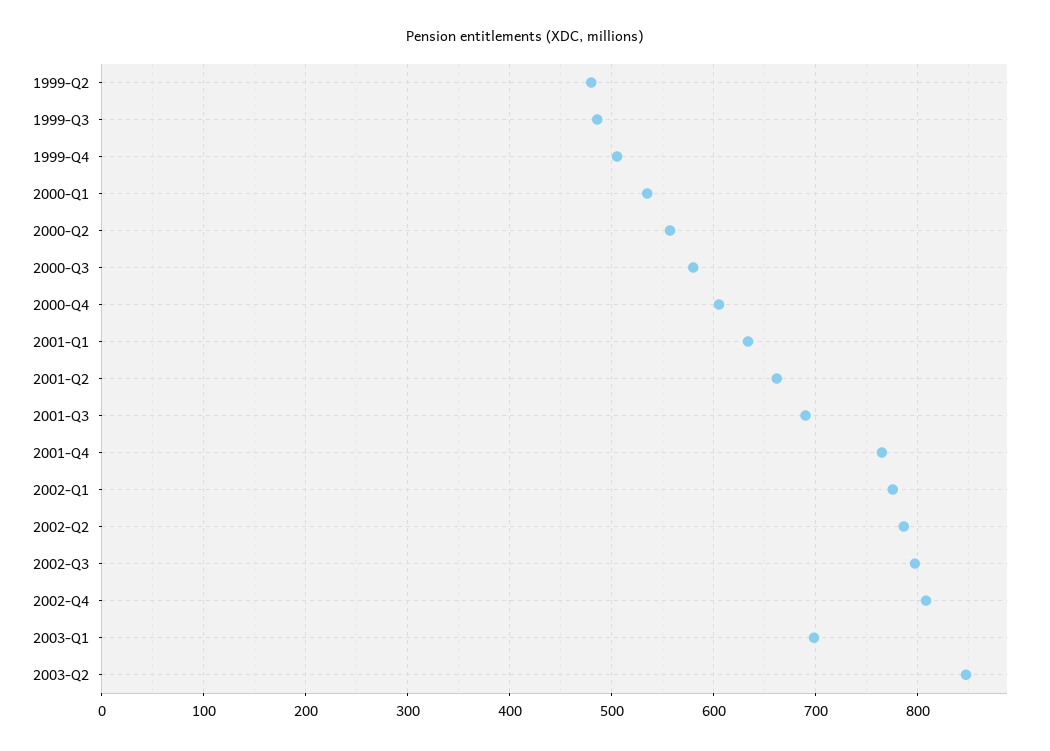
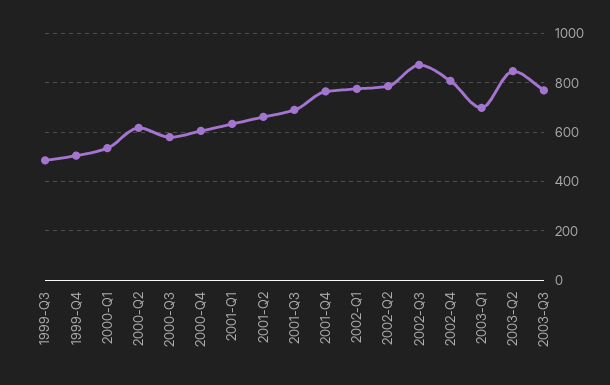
1999-Q2: 480 -> none
2000-Q2: 560 -> 625
2002-Q3: 800 -> 875
2003-Q3: none -> 775

